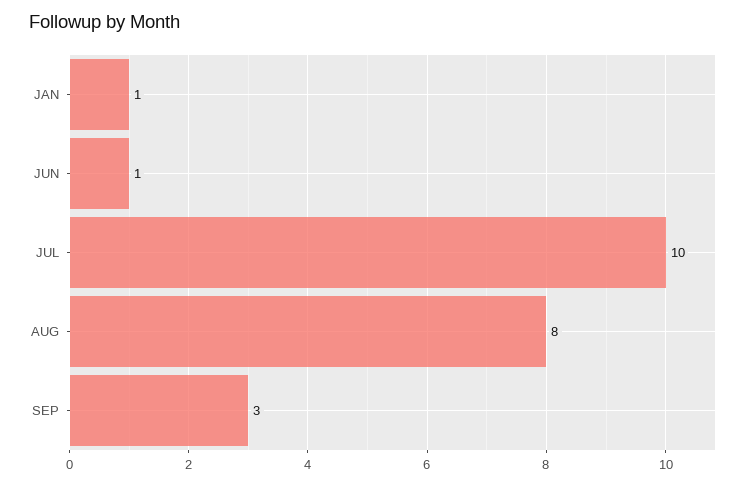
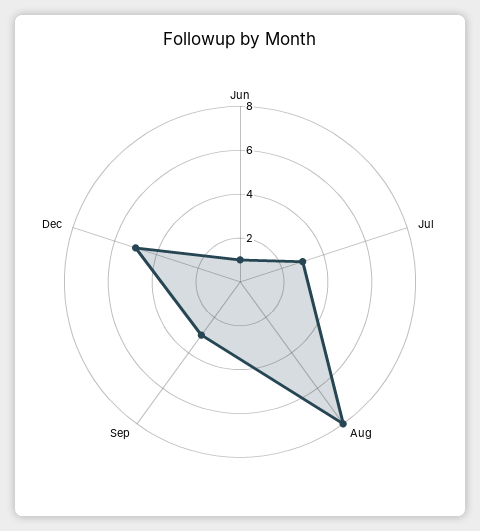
JAN: 1 -> none
JUL: 10 -> 3
Dec: none -> 5

